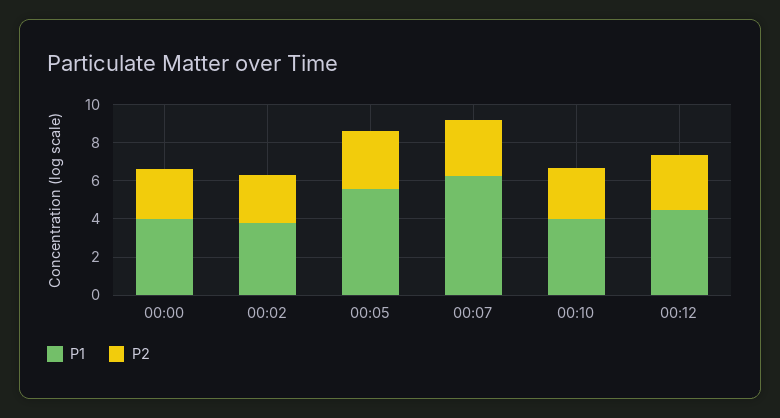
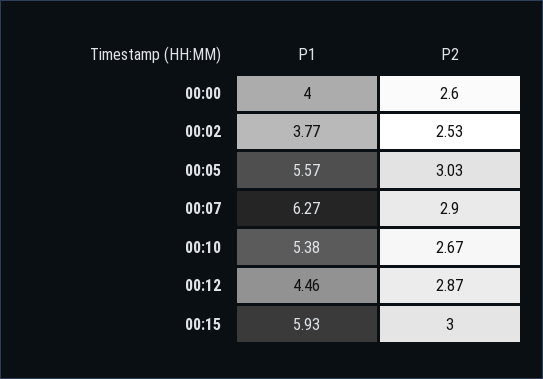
P1, 00:10: 4 -> 5.38
P1, 00:15: none -> 5.93
P2, 00:15: none -> 3

